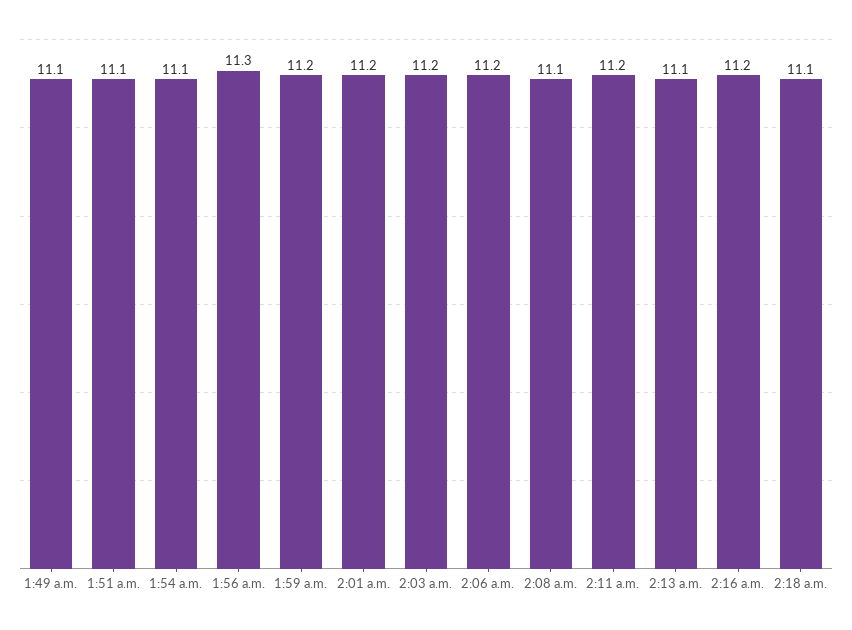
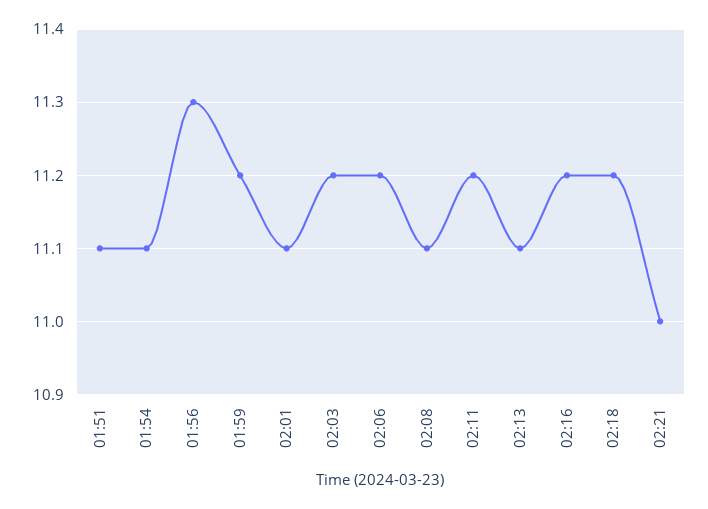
1:49 a.m.: 11.1 -> none
2:01 a.m.: 11.2 -> 11.1
2:18 a.m.: 11.1 -> 11.2
02:21: none -> 11

